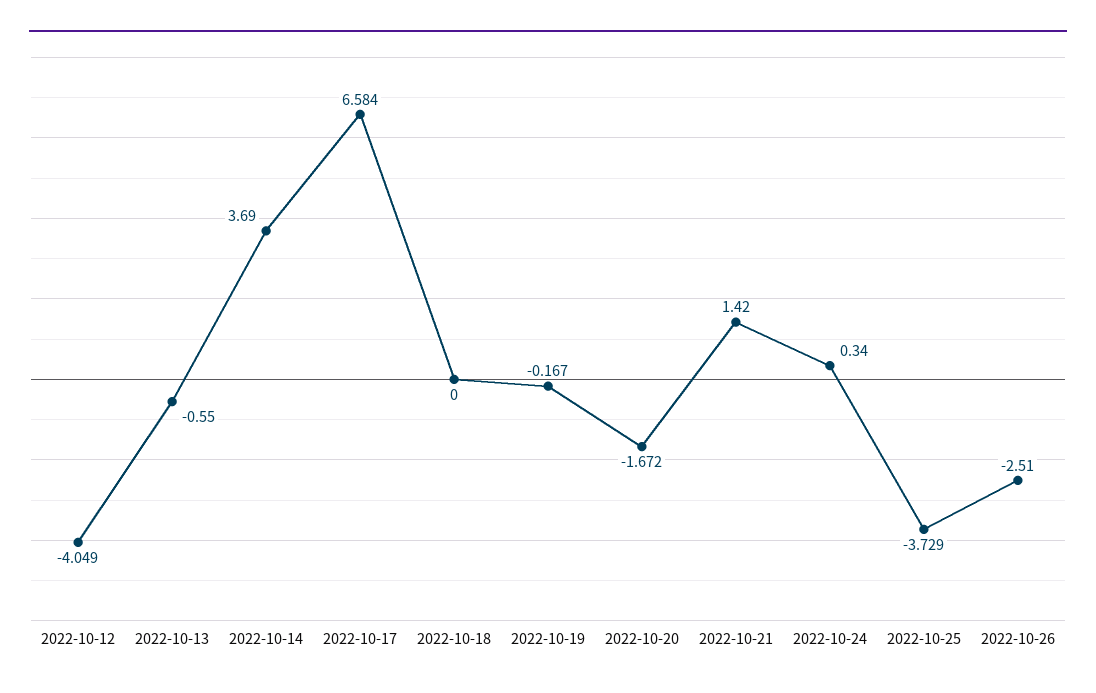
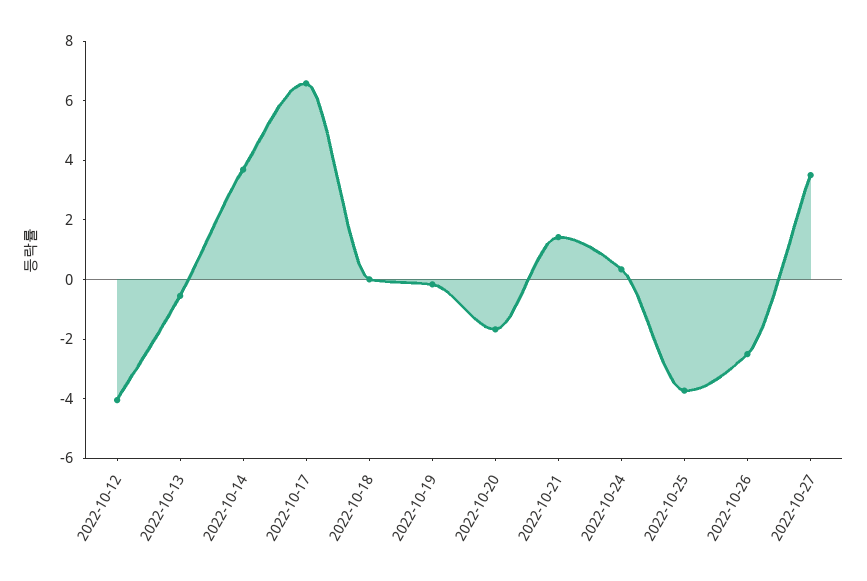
2022-10-27: none -> 3.5

